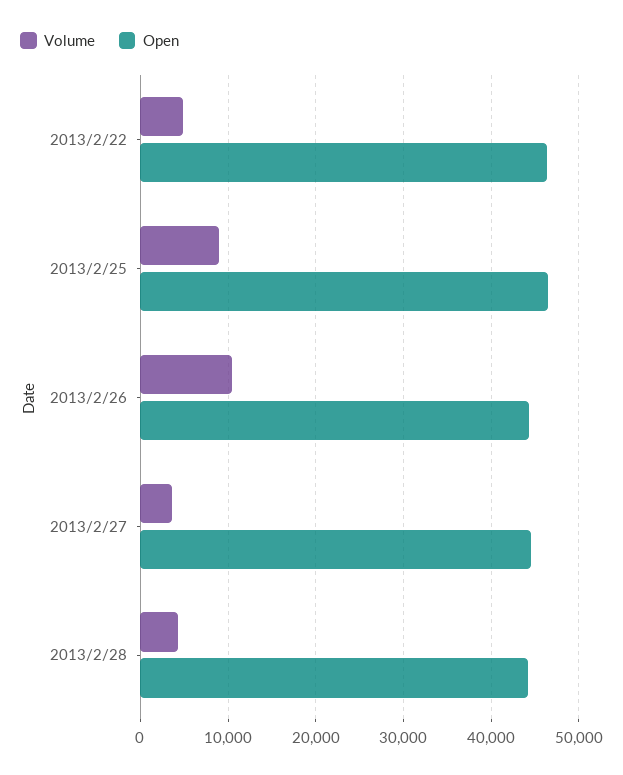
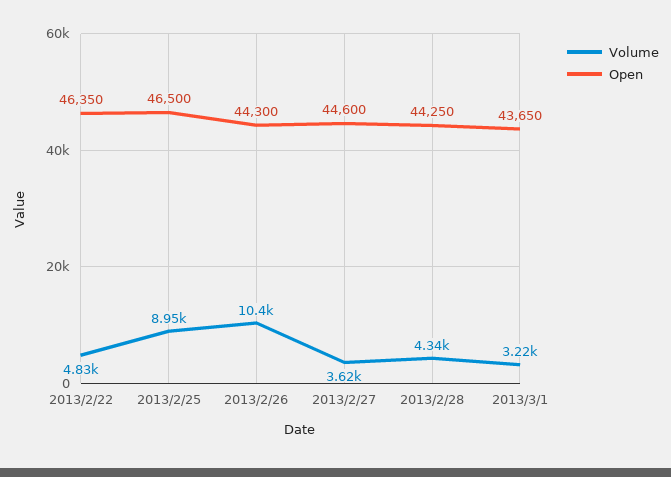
Volume, 2013/3/1: none -> 3220
Open, 2013/3/1: none -> 43650

